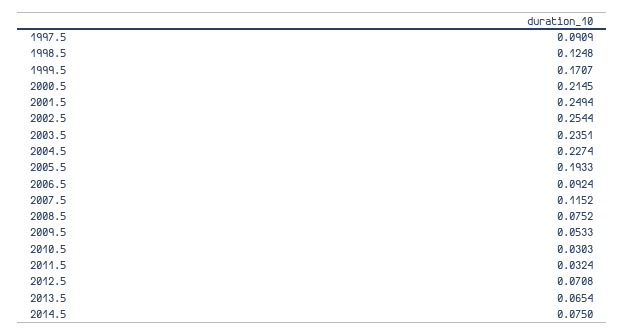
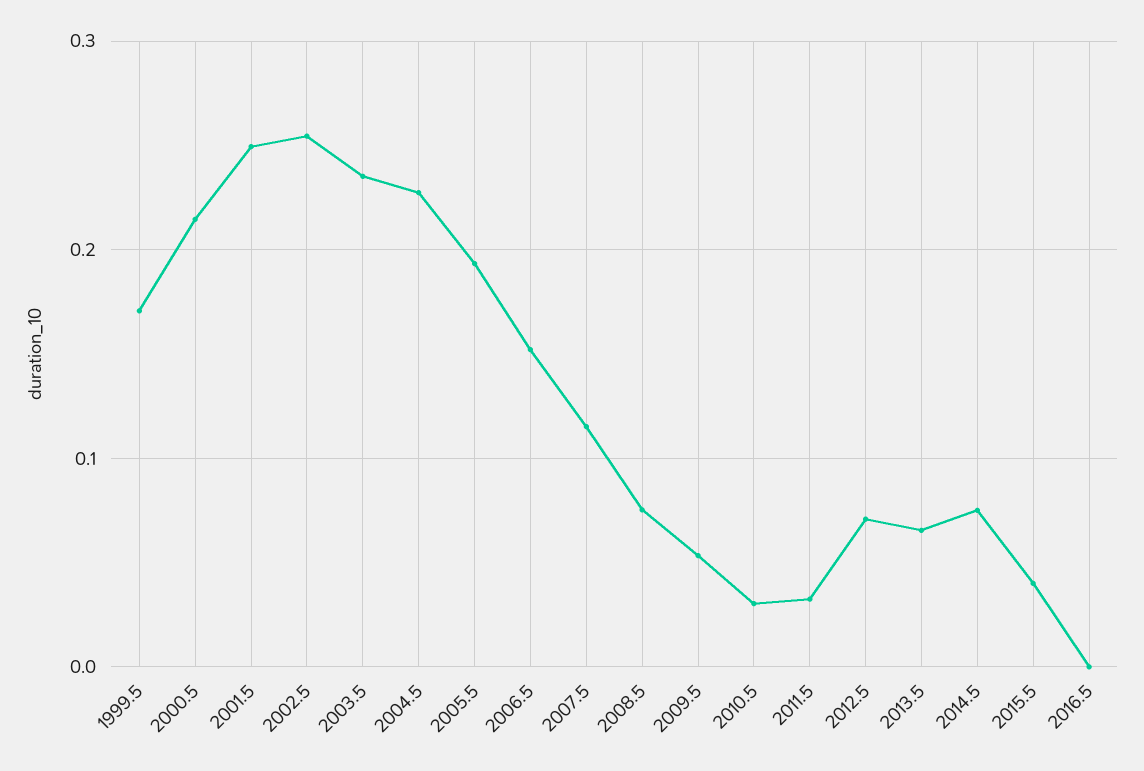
1997.5: 0.0909 -> none
1998.5: 0.1248 -> none
2006.5: 0.0924 -> 0.15
2015.5: none -> 0.04
2016.5: none -> 0

